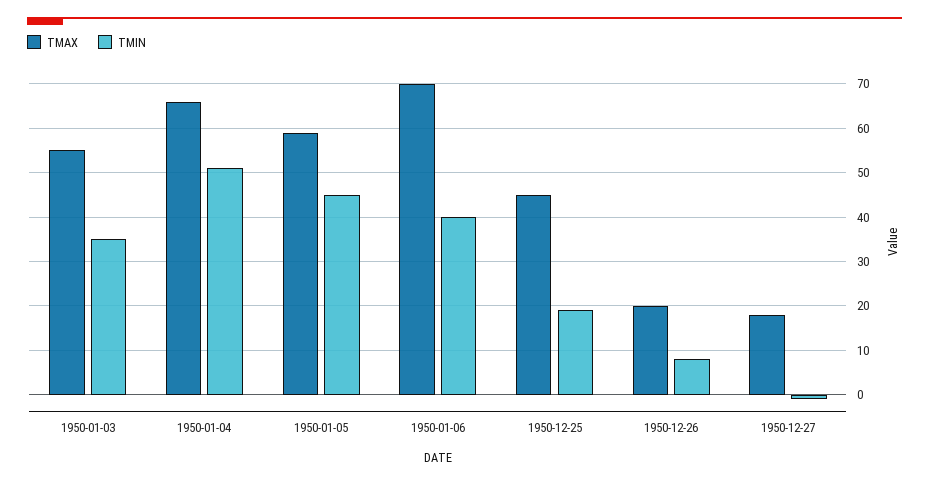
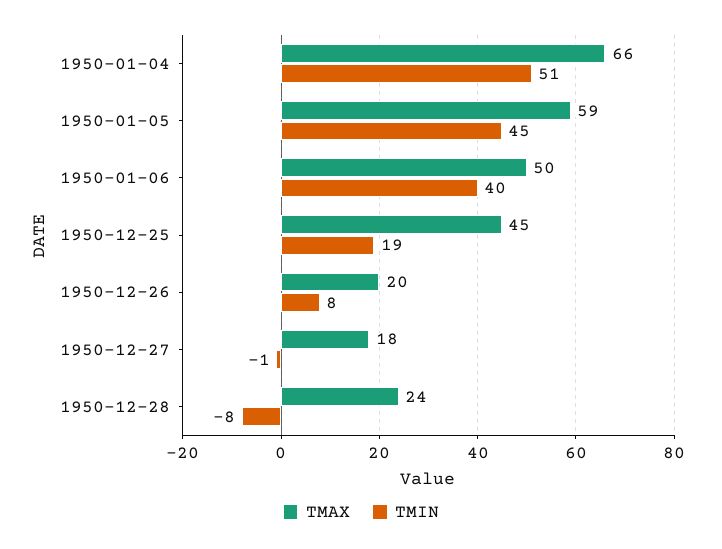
TMAX, 1950-01-03: 55 -> none
TMIN, 1950-01-03: 35 -> none
TMAX, 1950-01-06: 70 -> 50
TMAX, 1950-12-28: none -> 24
TMIN, 1950-12-28: none -> -8

